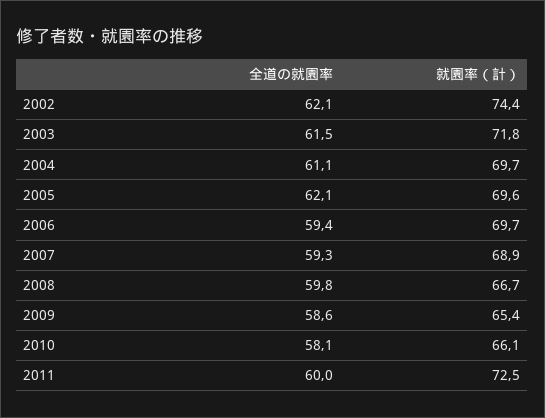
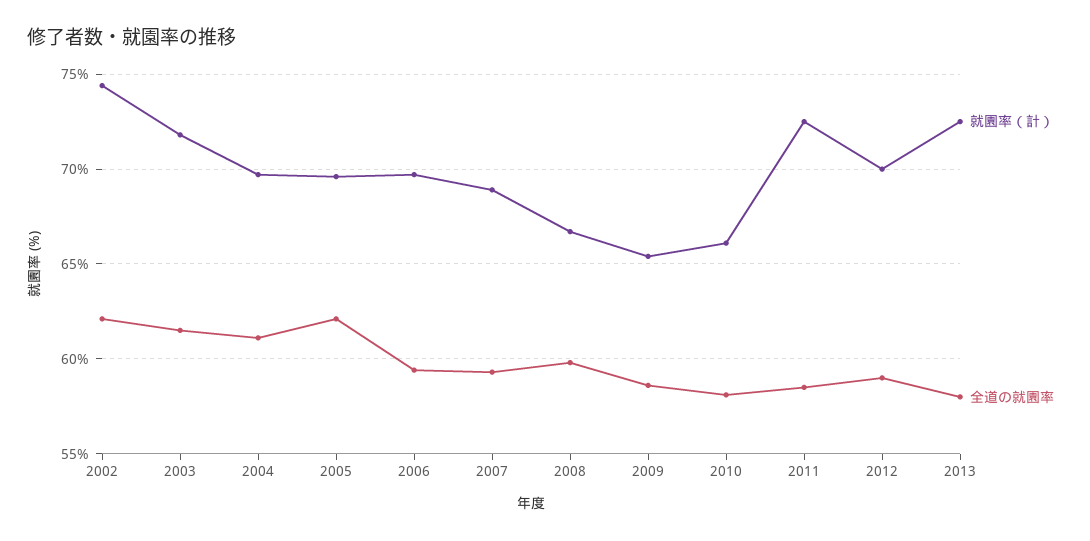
全道の就園率, 2011: 60 -> 58.5
就園率（計）, 2012: none -> 70
全道の就園率, 2012: none -> 59
就園率（計）, 2013: none -> 72.5
全道の就園率, 2013: none -> 58

